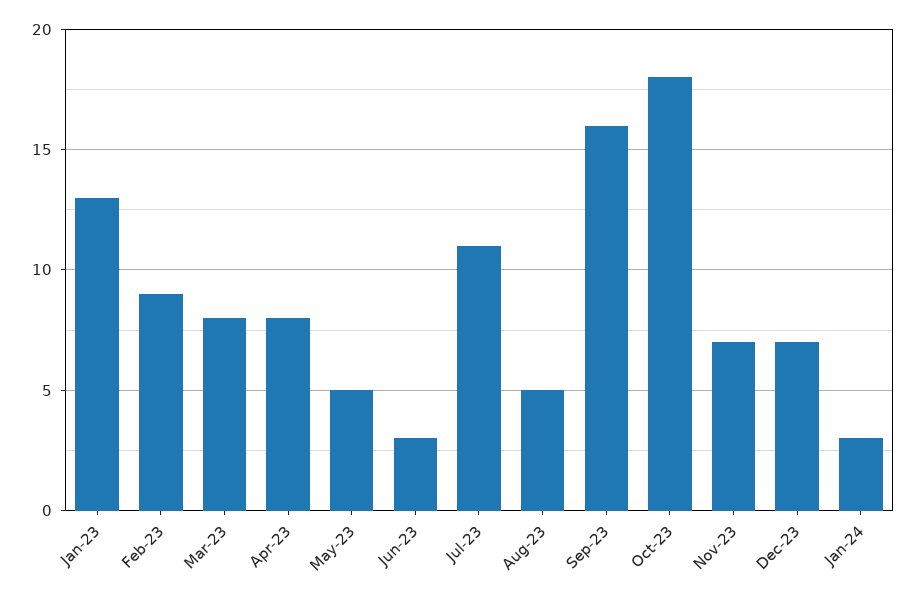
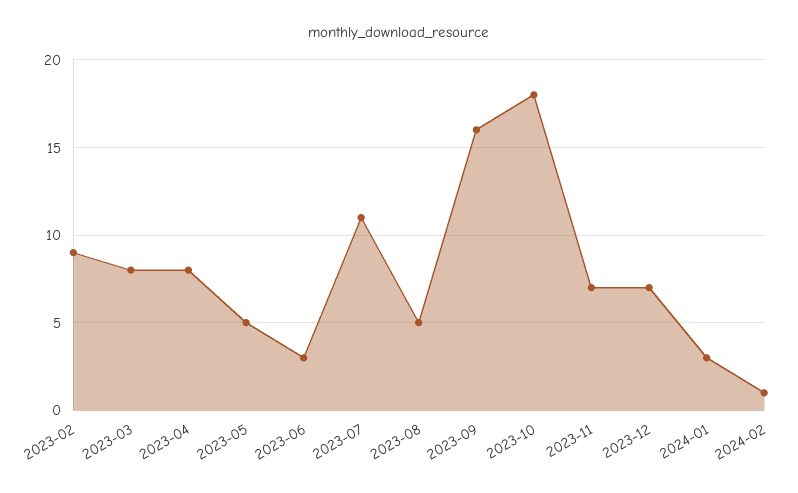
Jan-23: 13 -> none
2024-02: none -> 1

